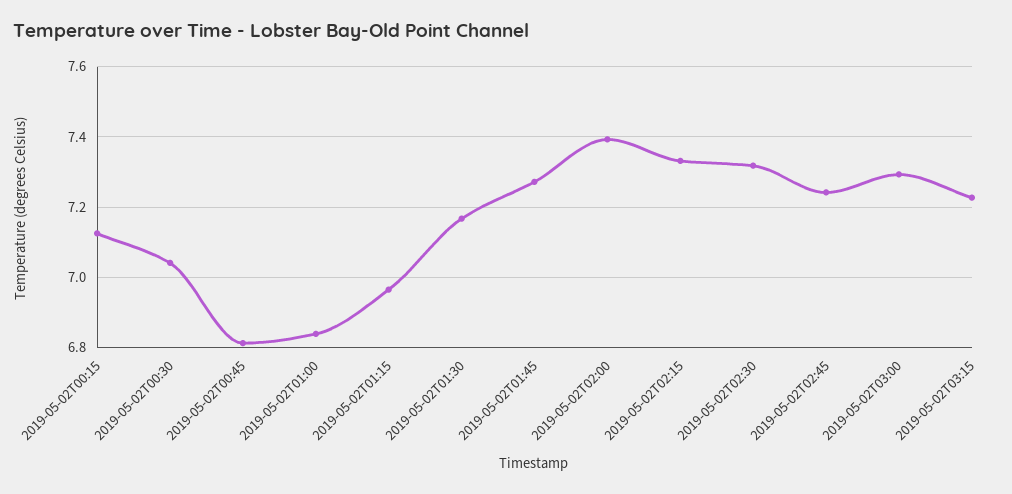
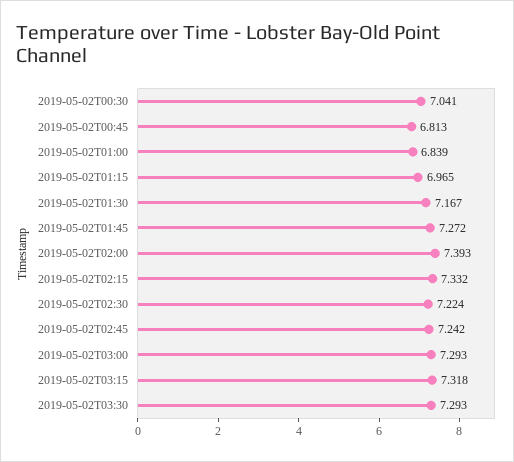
2019-05-02T00:15: 7.12 -> none
2019-05-02T02:30: 7.32 -> 7.224
2019-05-02T03:15: 7.22 -> 7.318
2019-05-02T03:30: none -> 7.293

